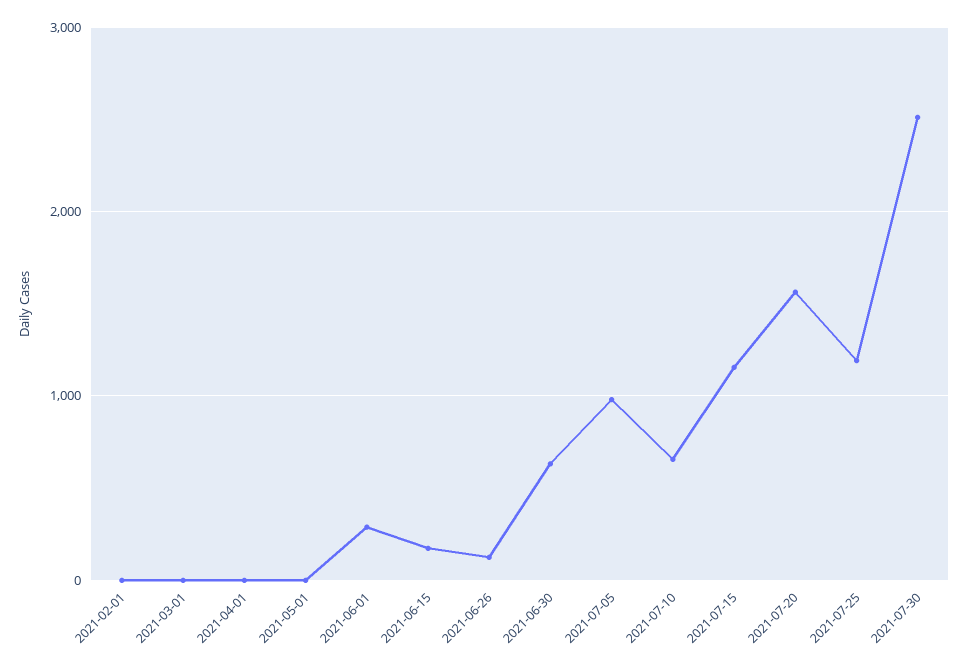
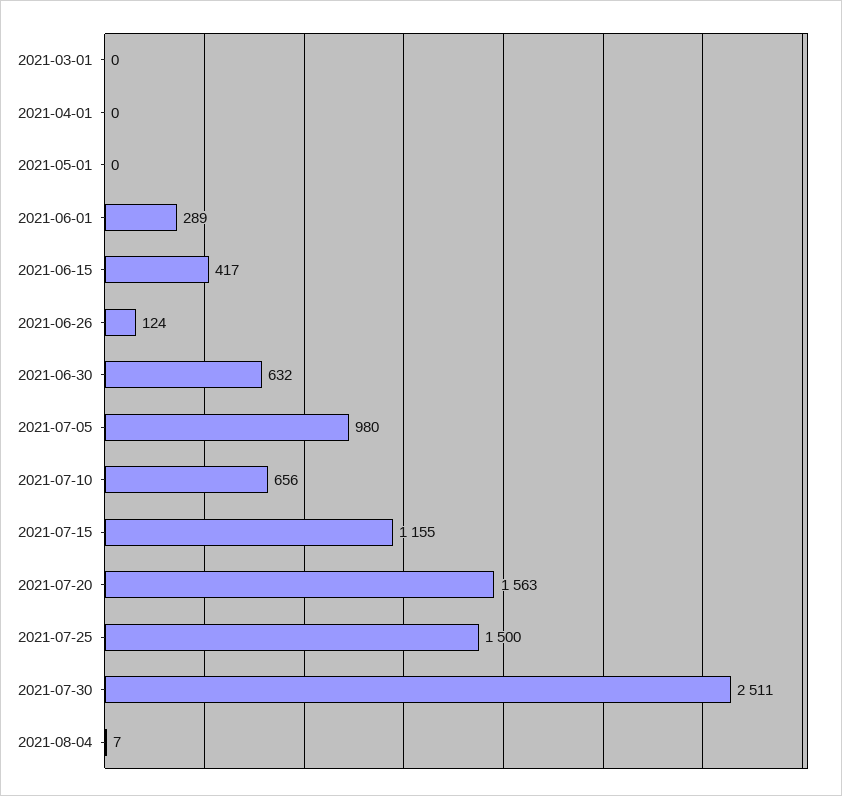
2021-02-01: 0 -> none
2021-06-15: 200 -> 417
2021-07-25: 1200 -> 1500
2021-08-04: none -> 7

